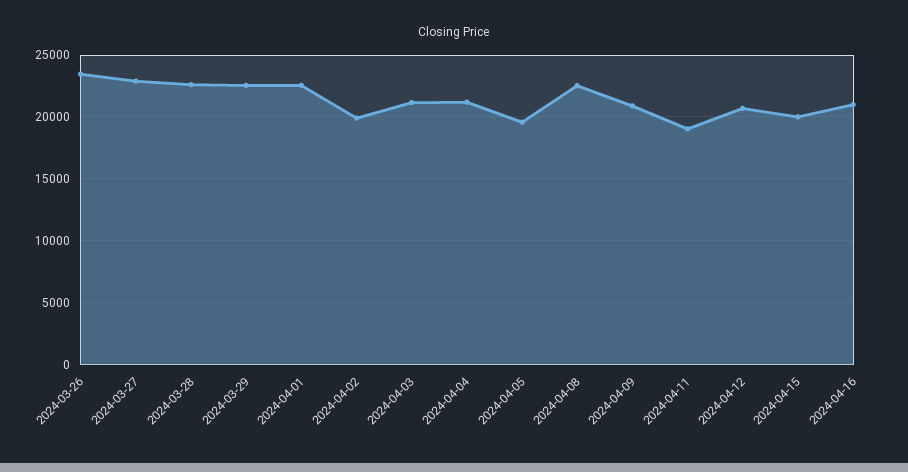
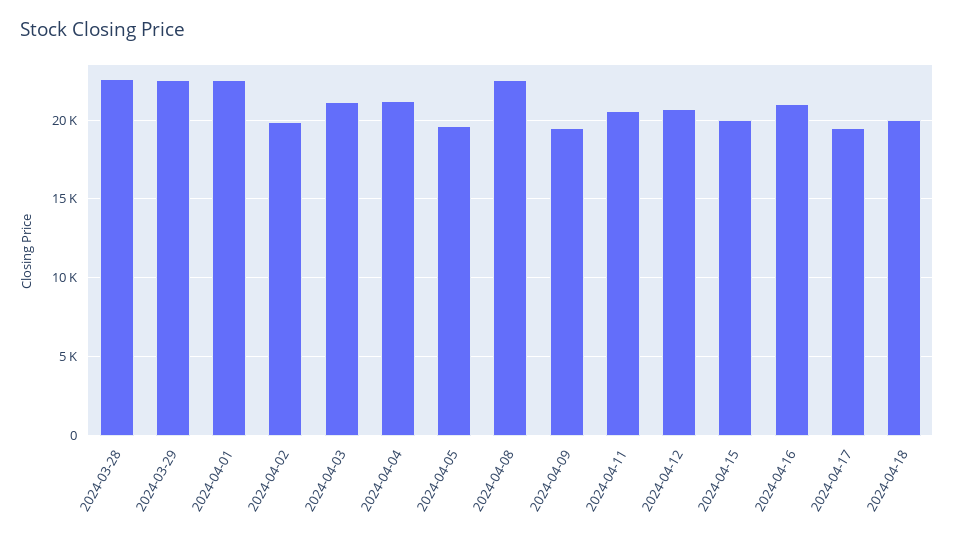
2024-03-26: 23500 -> none
2024-03-27: 23000 -> none
2024-04-09: 21000 -> 19500
2024-04-11: 19000 -> 20500
2024-04-17: none -> 19500
2024-04-18: none -> 20000

